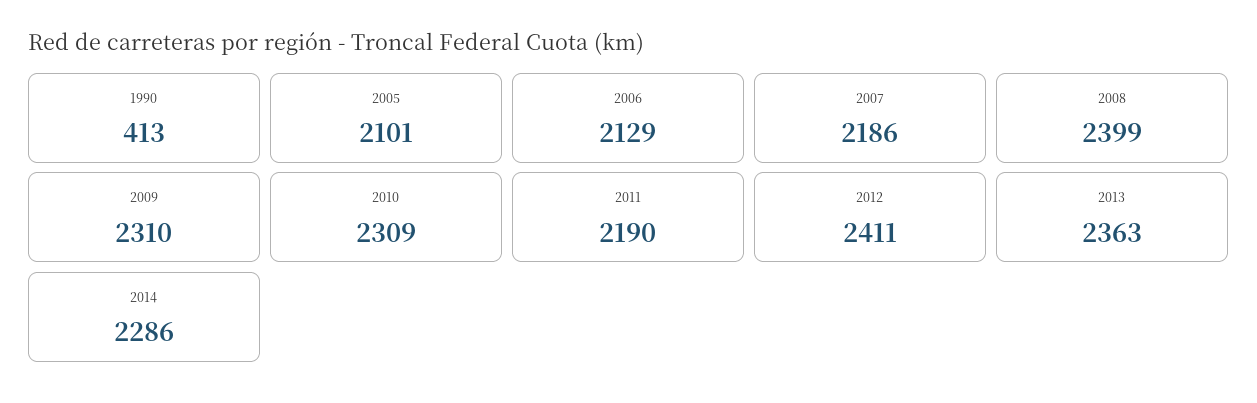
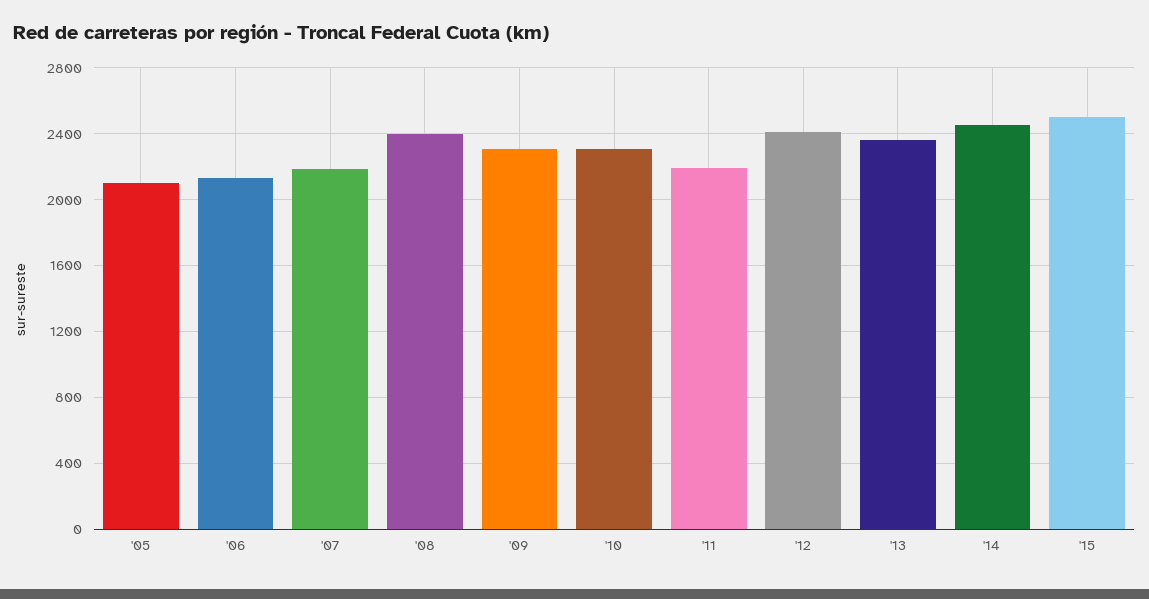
1990: 413 -> none
2014: 2286 -> 2450
'15: none -> 2500

